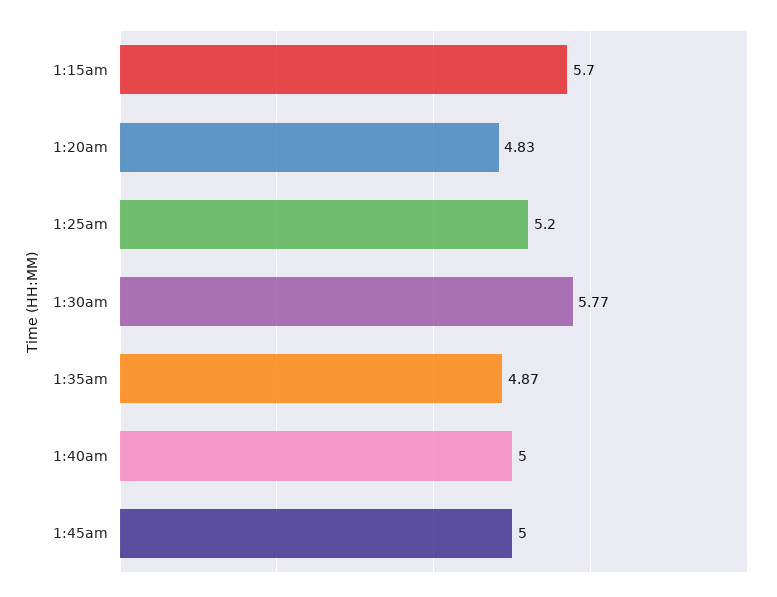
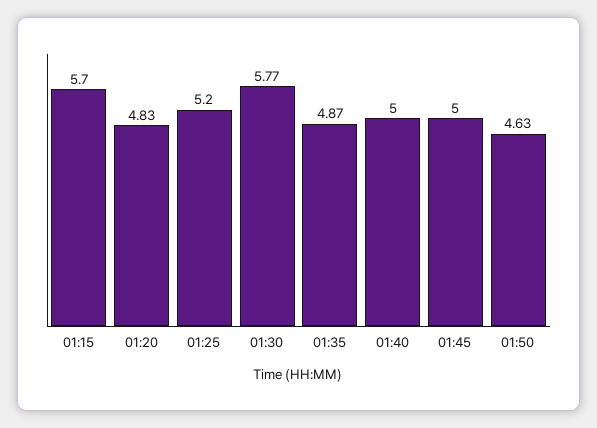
01:50: none -> 4.63

